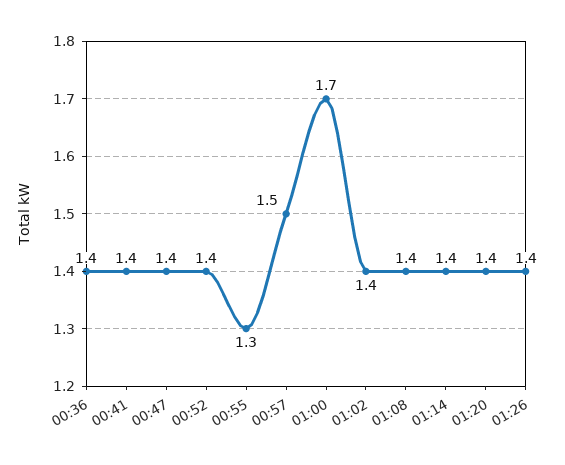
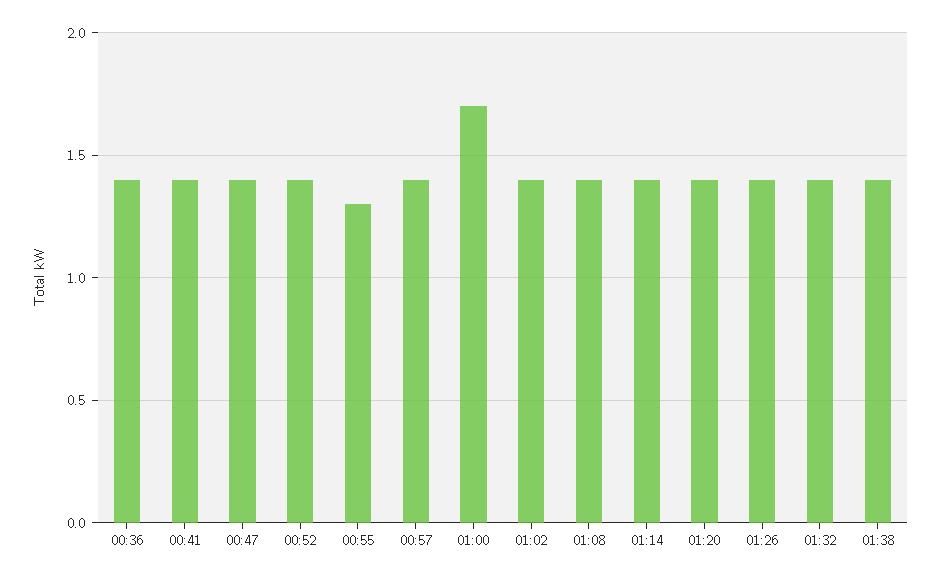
00:57: 1.5 -> 1.4
01:32: none -> 1.4
01:38: none -> 1.4

